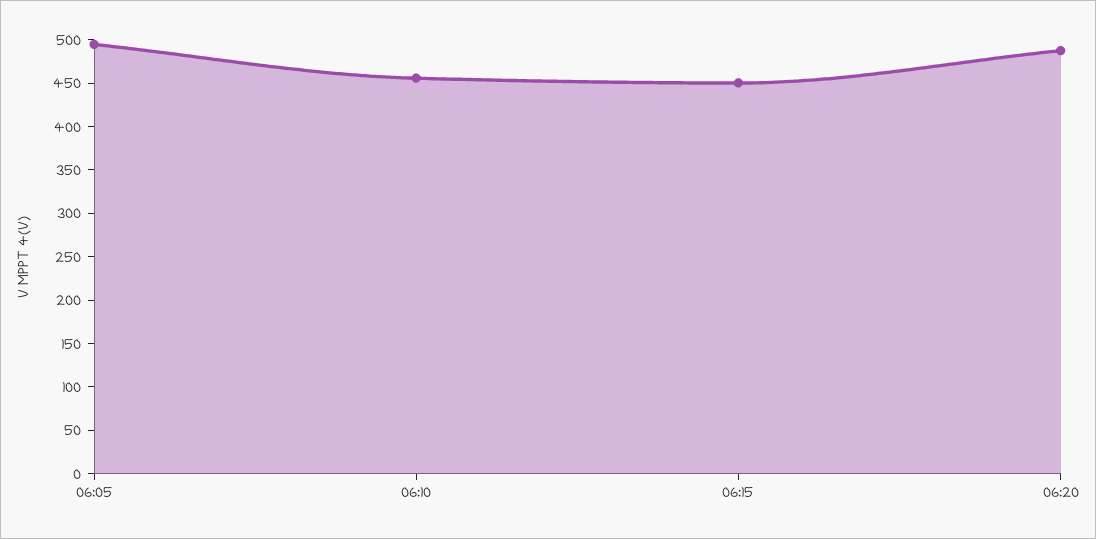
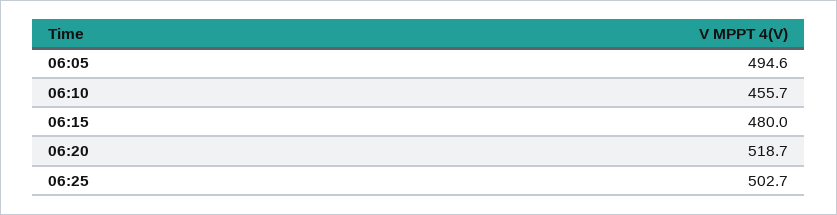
06:15: 450 -> 480
06:20: 490 -> 518.7
06:25: none -> 502.7

